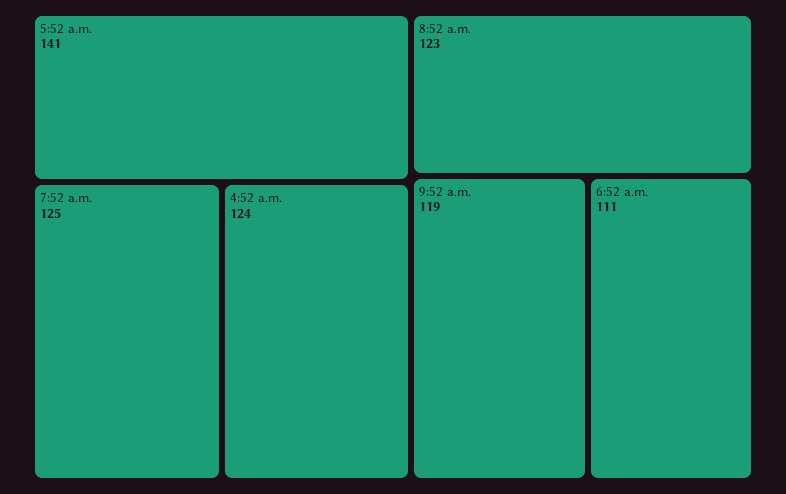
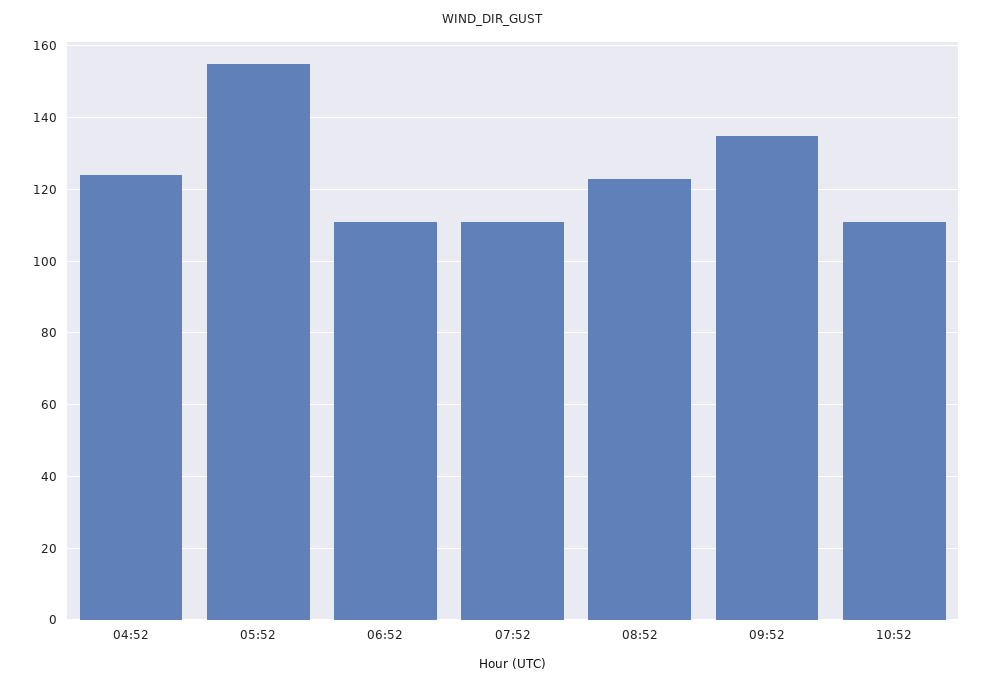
5:52 a.m.: 141 -> 155
7:52 a.m.: 125 -> 110
9:52 a.m.: 119 -> 135
10:52: none -> 110

